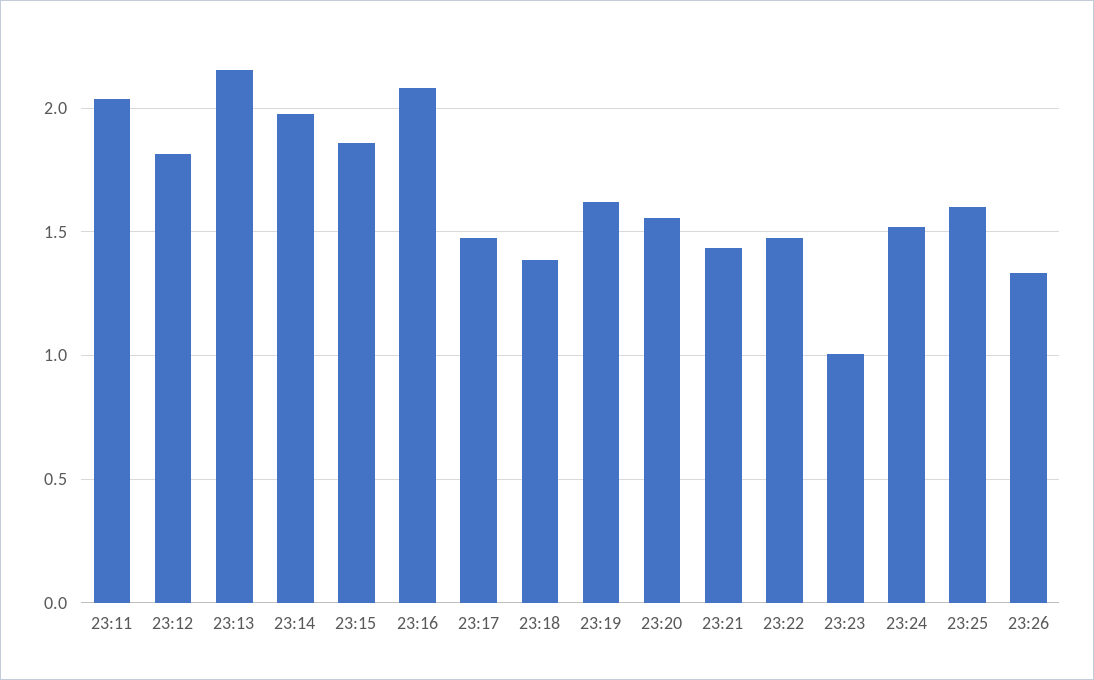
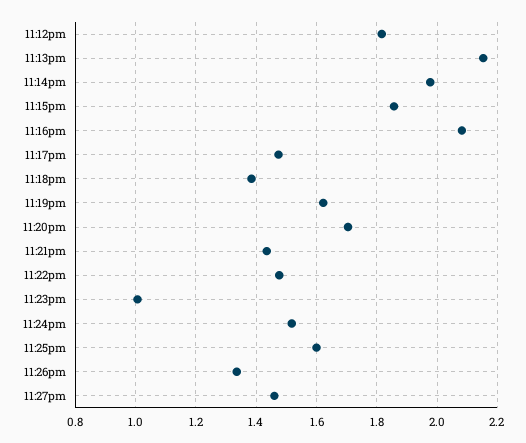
23:11: 2.05 -> none
23:20: 1.55 -> 1.7
11:27pm: none -> 1.46

